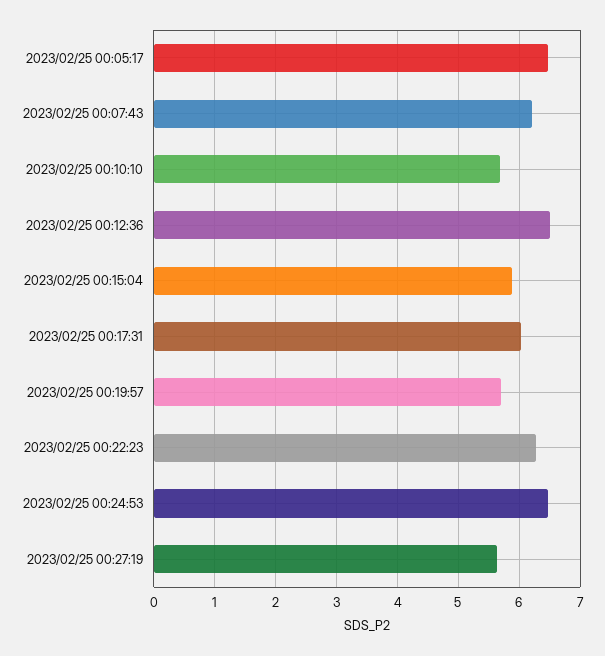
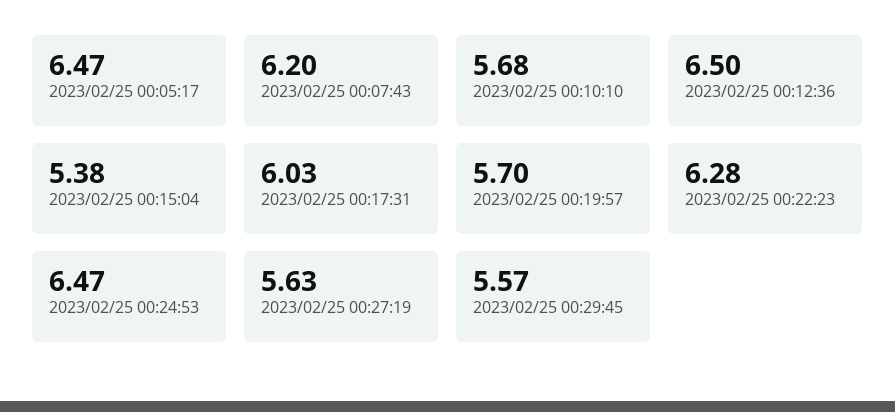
2023/02/25 00:15:04: 5.9 -> 5.38
2023/02/25 00:29:45: none -> 5.57

